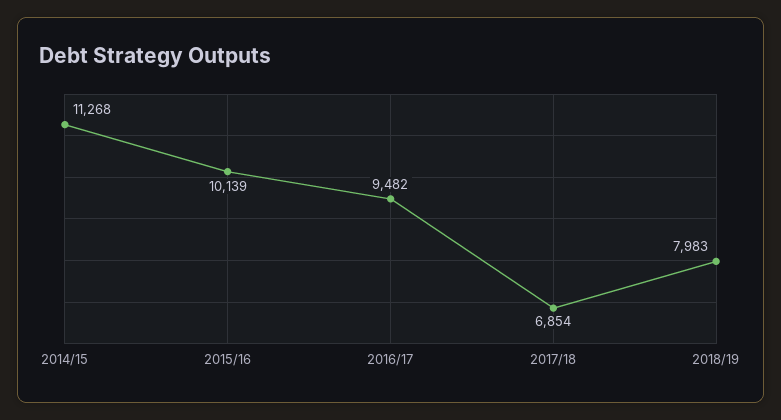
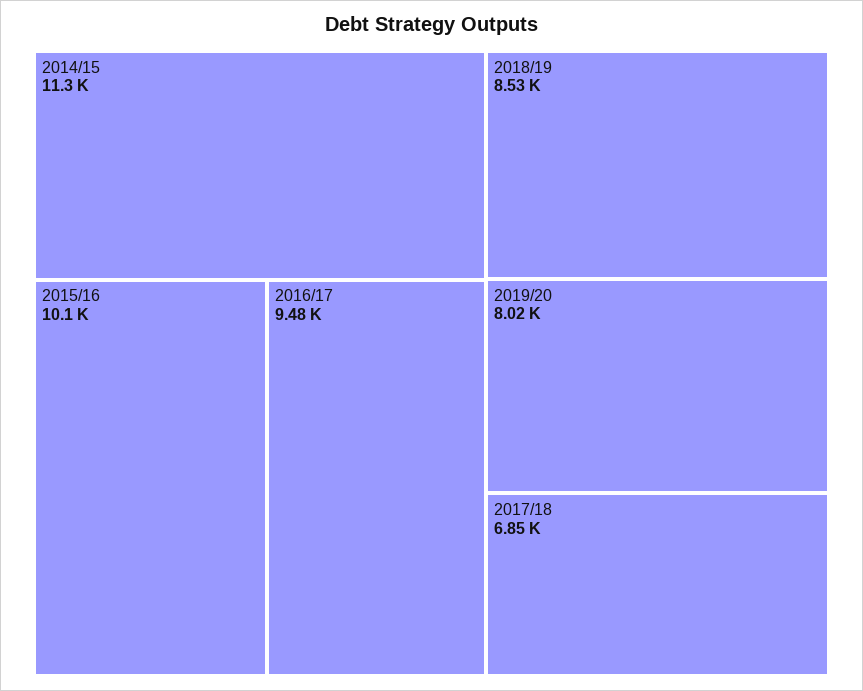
2018/19: 7983 -> 8530
2019/20: none -> 8020

